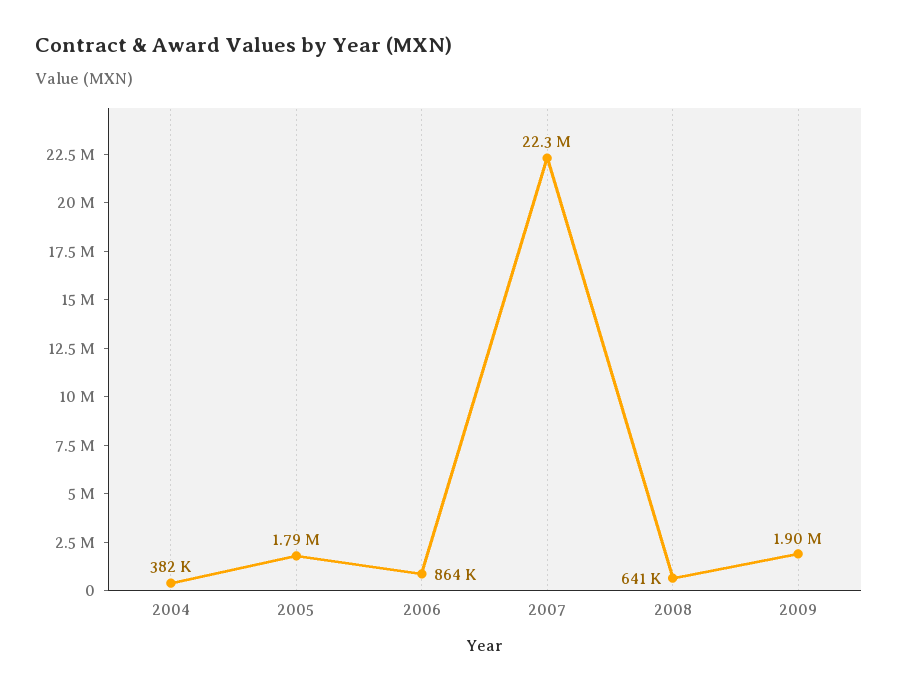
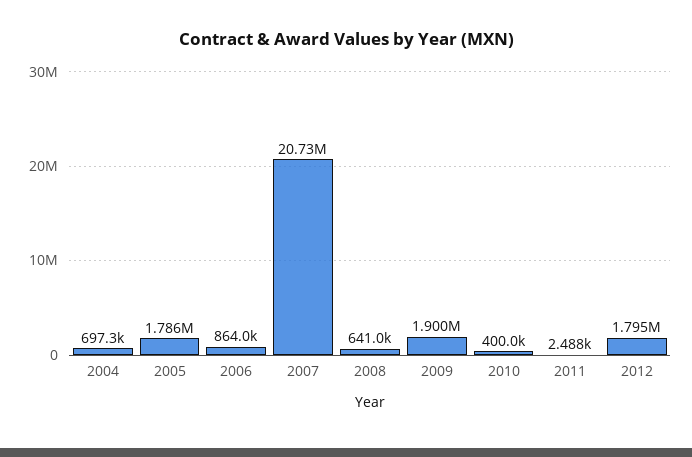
2004: 382000 -> 697300
2007: 22300000 -> 20730000
2010: none -> 400000
2011: none -> 2488
2012: none -> 1795000

